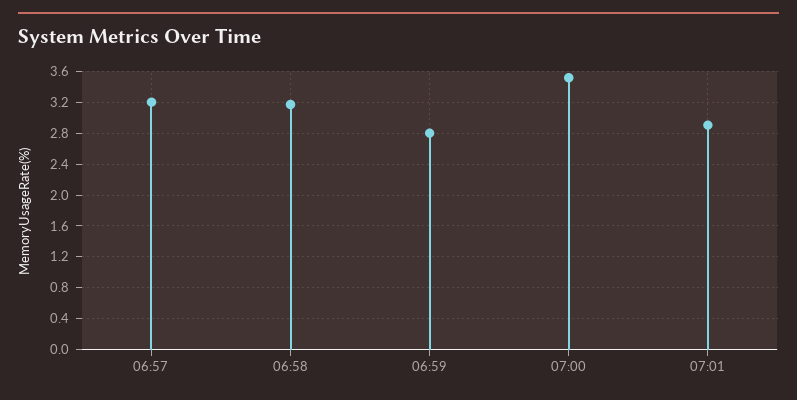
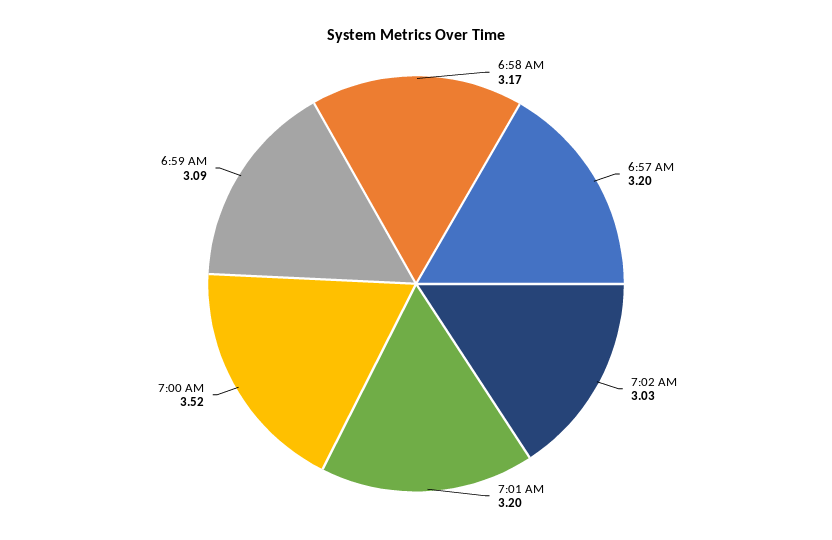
06:59: 2.8 -> 3.09
07:01: 2.9 -> 3.2
7:02 AM: none -> 3.03

